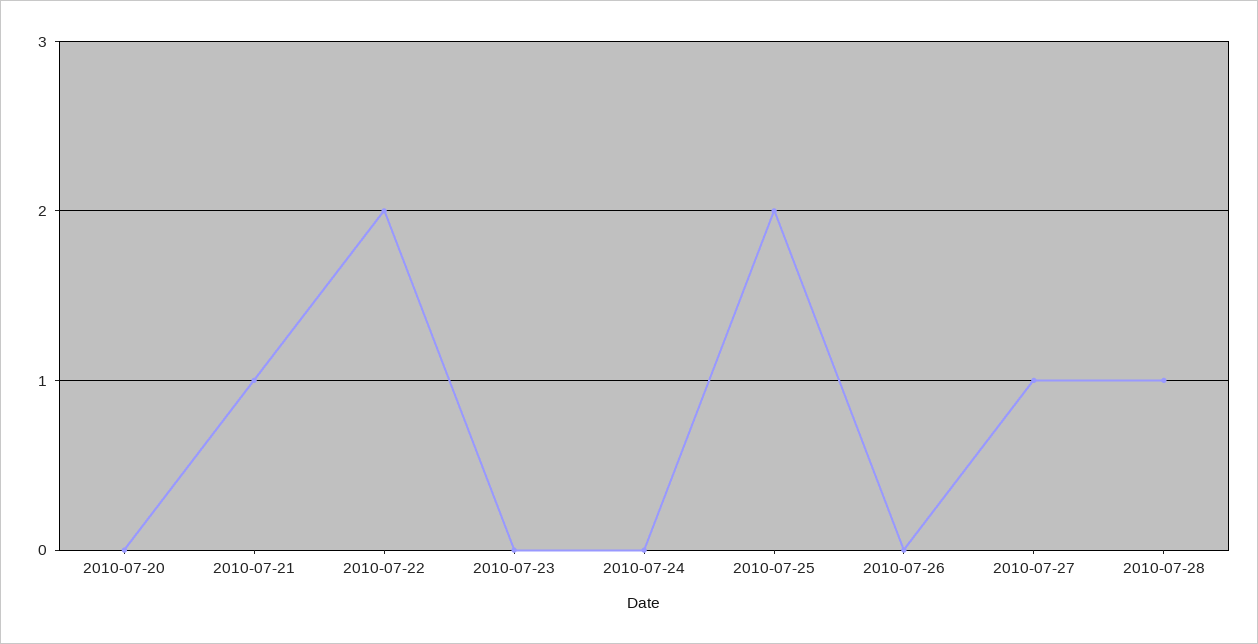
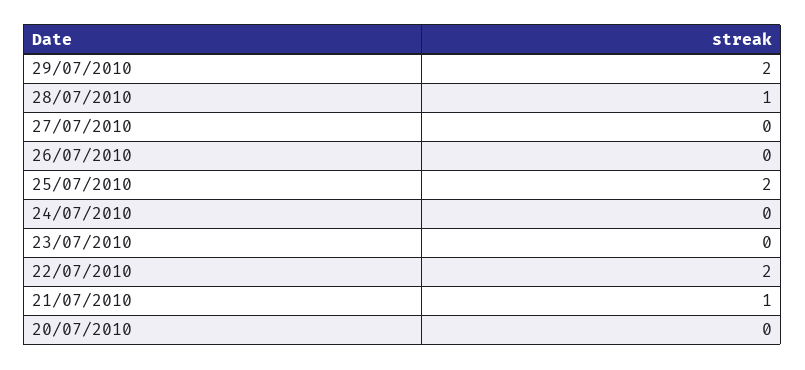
2010-07-27: 1 -> 0
29/07/2010: none -> 2

